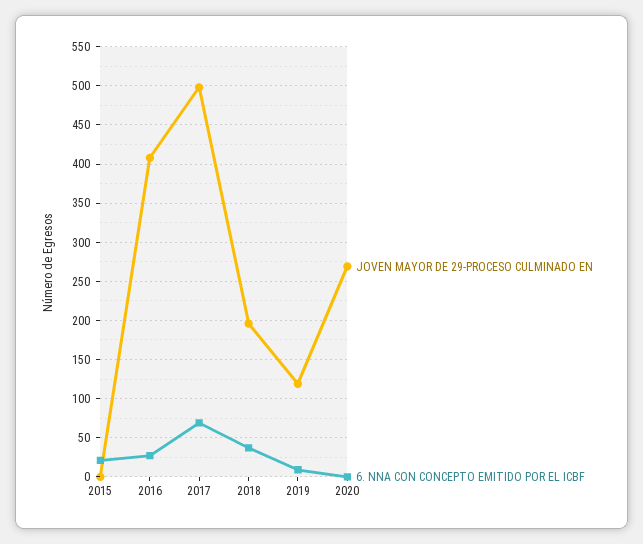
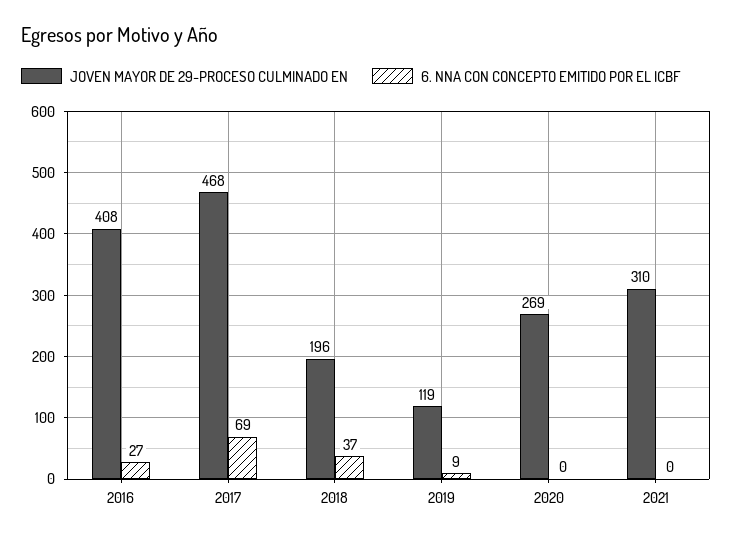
JOVEN MAYOR DE 29-PROCESO CULMINADO EN, 2015: 0 -> none
6. NNA CON CONCEPTO EMITIDO POR EL ICBF, 2015: 20 -> none
JOVEN MAYOR DE 29-PROCESO CULMINADO EN, 2017: 500 -> 468
JOVEN MAYOR DE 29-PROCESO CULMINADO EN, 2021: none -> 310
6. NNA CON CONCEPTO EMITIDO POR EL ICBF, 2021: none -> 0

